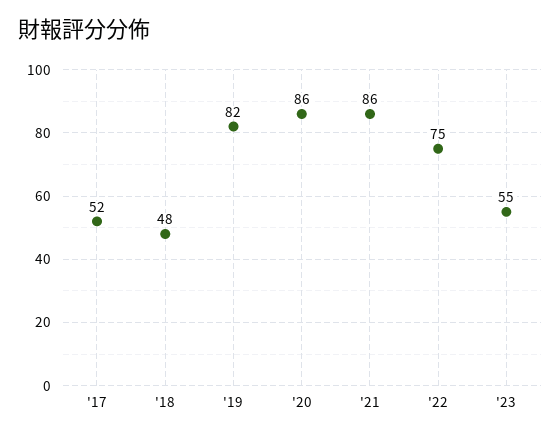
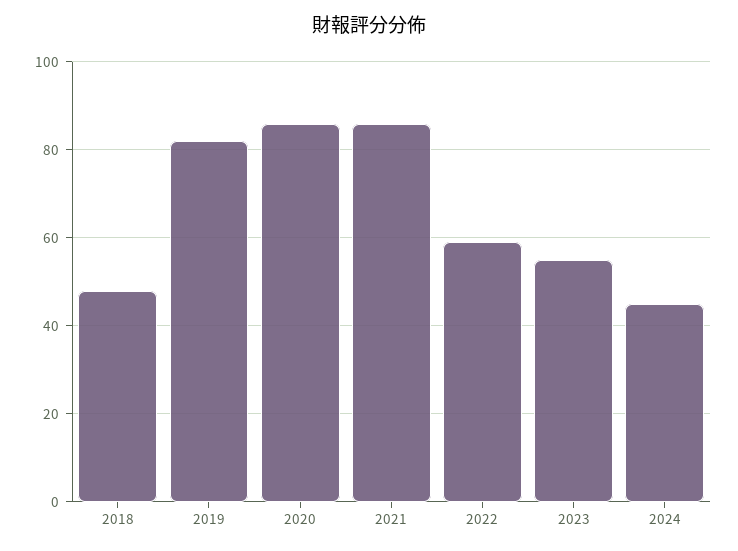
'17: 52 -> none
'22: 75 -> 60
2024: none -> 45

